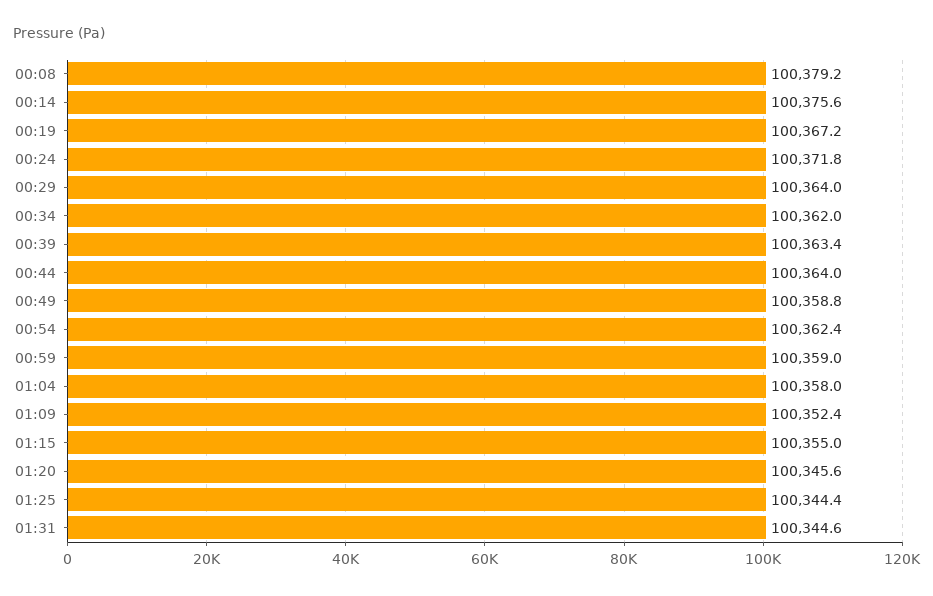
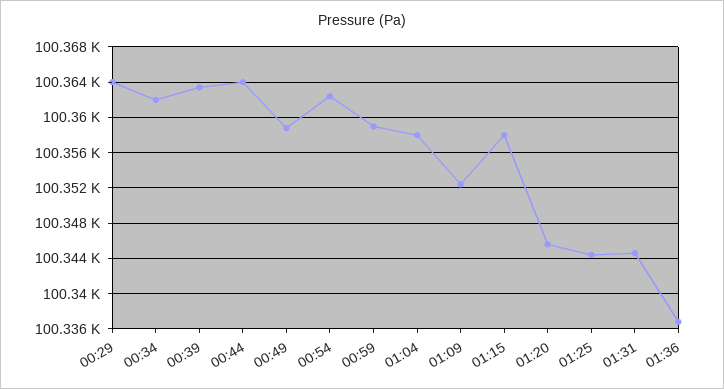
00:08: 100379.2 -> none
00:14: 100375.6 -> none
00:19: 100367.2 -> none
00:24: 100371.8 -> none
01:15: 100355 -> 100358
01:36: none -> 100337

